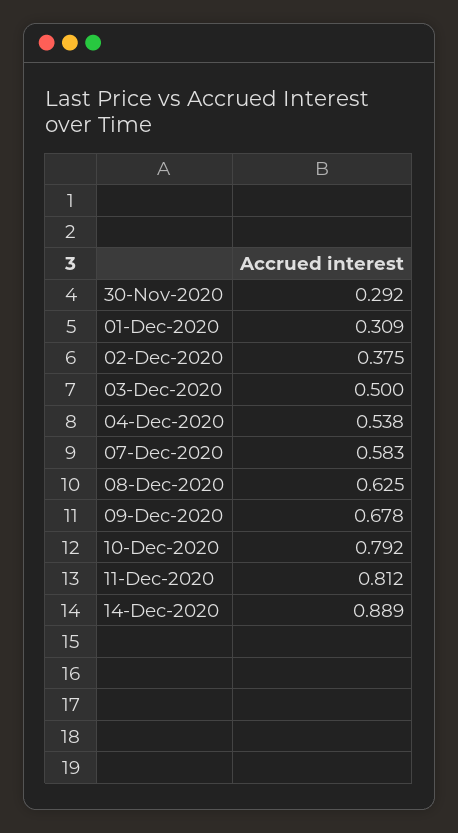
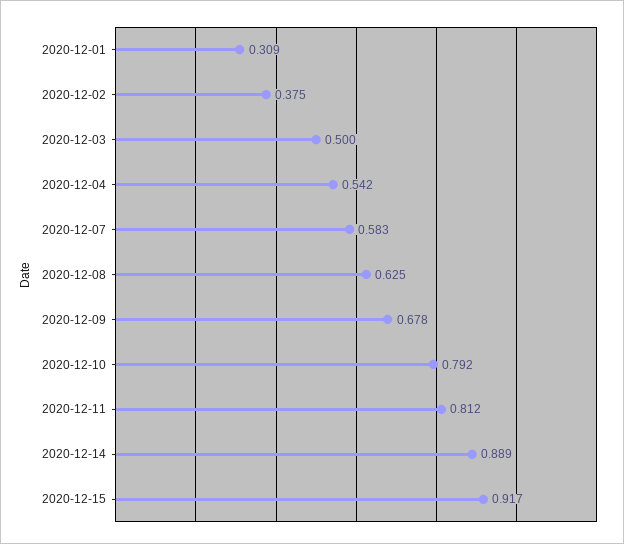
30-Nov-2020: 0.292 -> none
04-Dec-2020: 0.538 -> 0.542
2020-12-15: none -> 0.917

